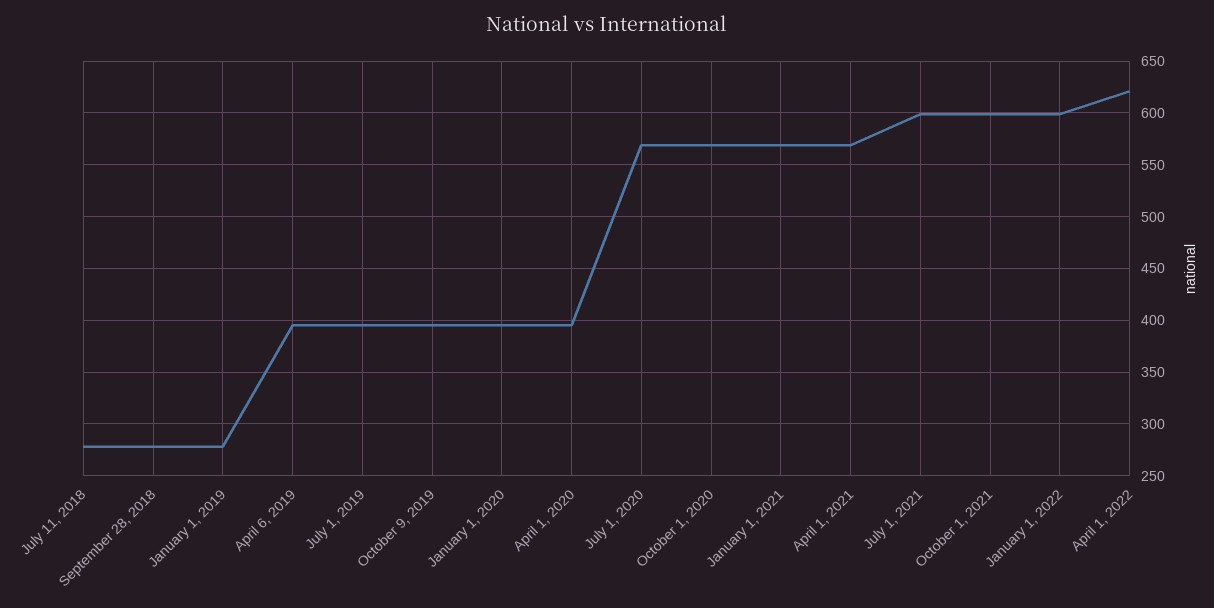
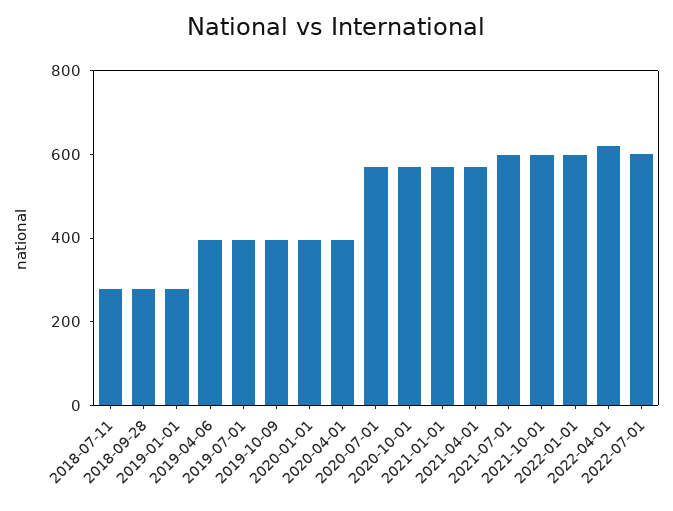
2022-07-01: none -> 600

